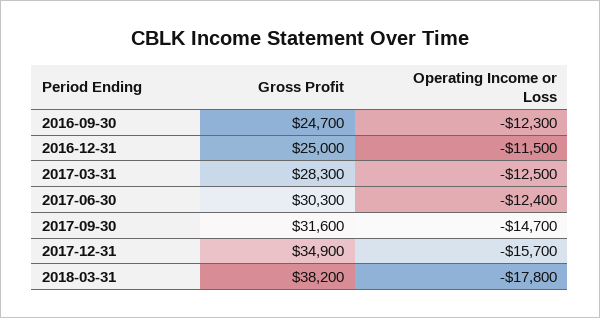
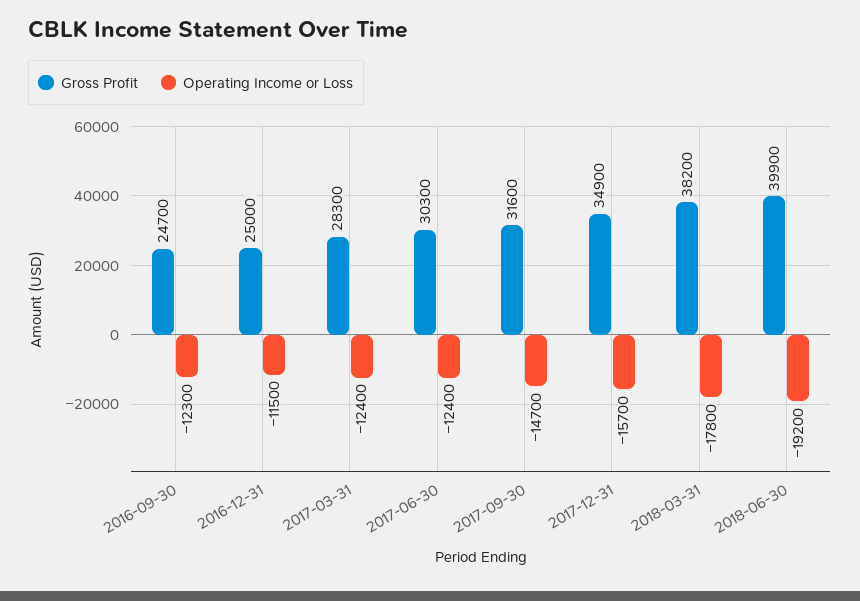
Operating Income or Loss, 2017-03-31: -12500 -> -12400
Gross Profit, 2018-06-30: none -> 39900
Operating Income or Loss, 2018-06-30: none -> -19200

